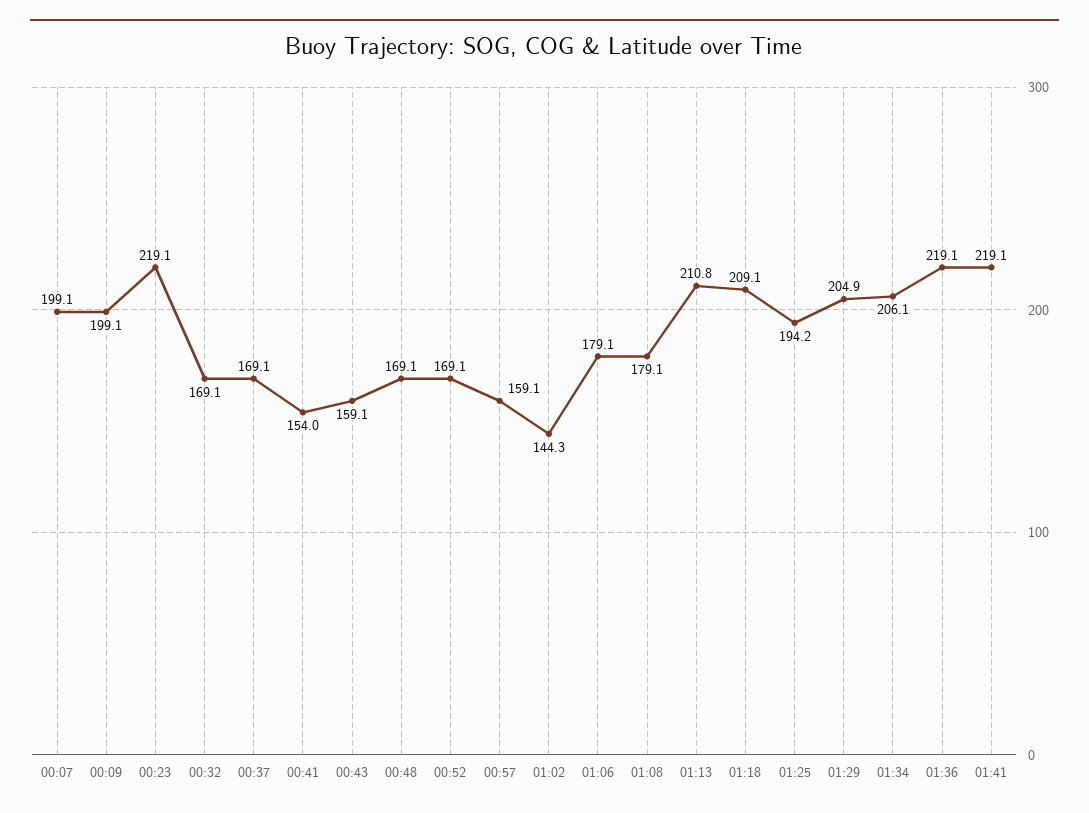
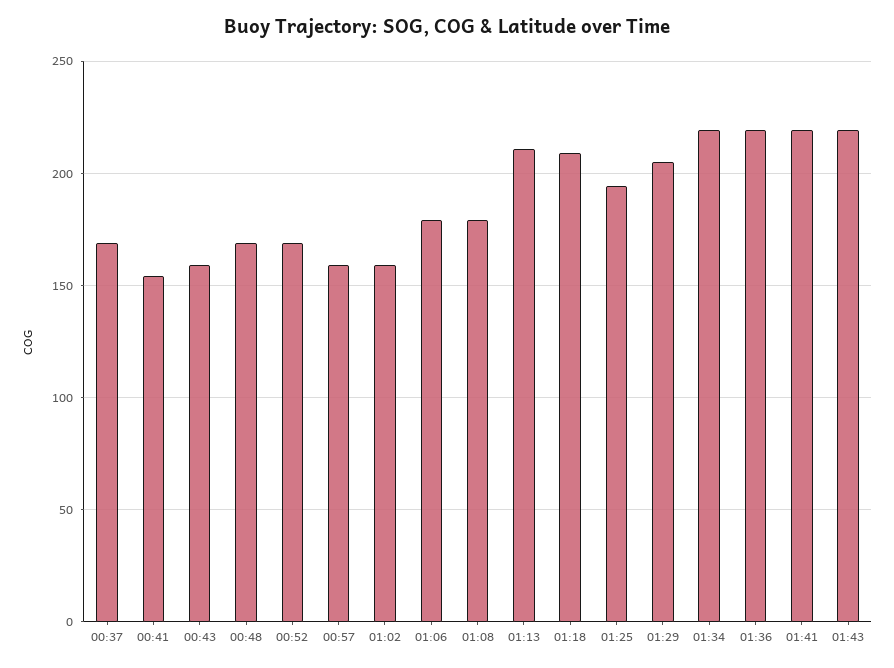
00:07: 199.1 -> none
00:09: 199.1 -> none
00:23: 219.1 -> none
00:32: 169.1 -> none
01:02: 144.3 -> 160
01:34: 206.1 -> 220
01:43: none -> 220

